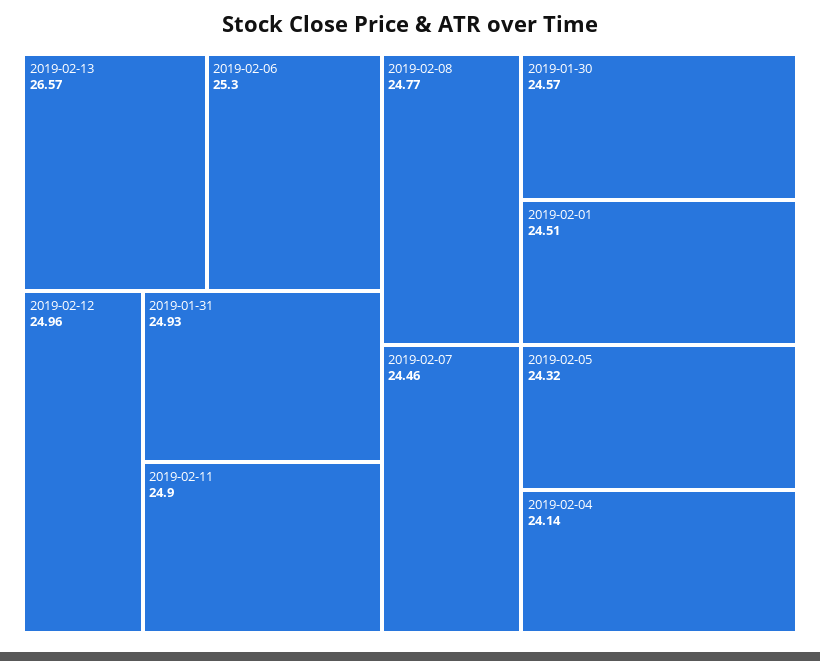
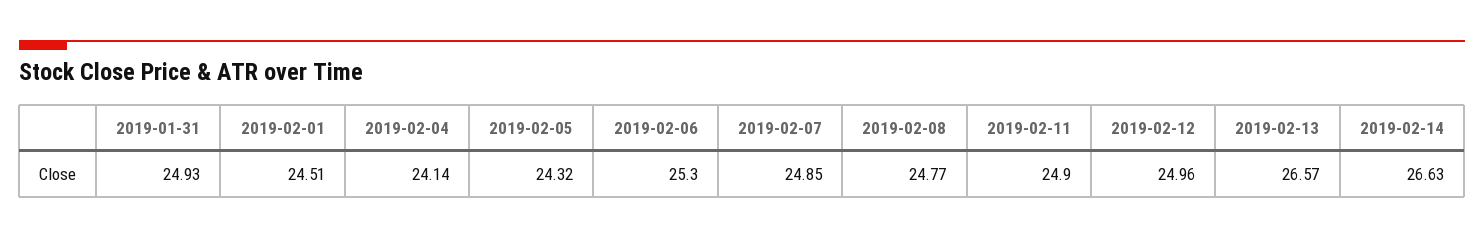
2019-01-30: 24.57 -> none
2019-02-07: 24.46 -> 24.85
2019-02-14: none -> 26.63

